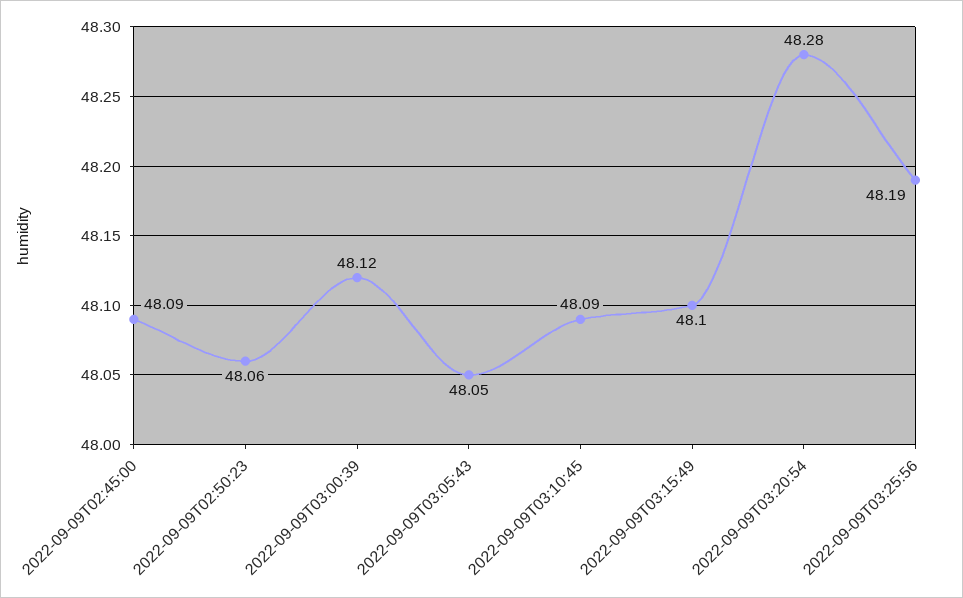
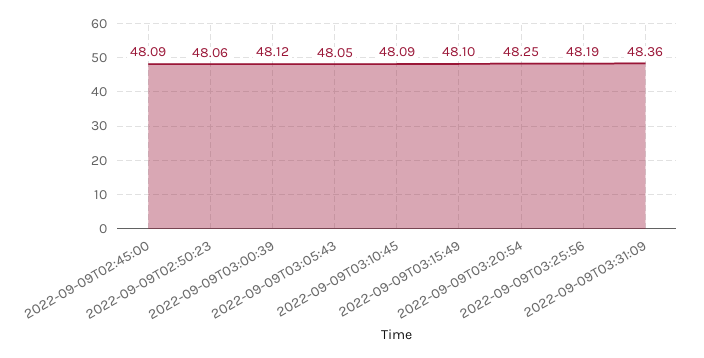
2022-09-09T03:20:54: 48.28 -> 48.25
2022-09-09T03:31:09: none -> 48.36

